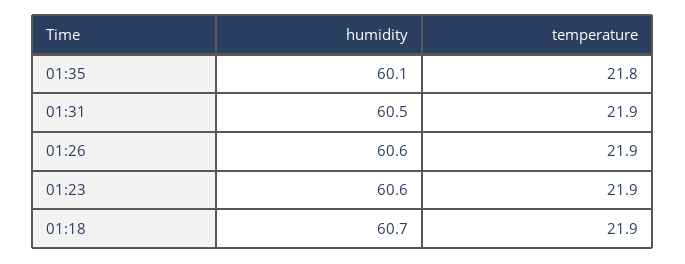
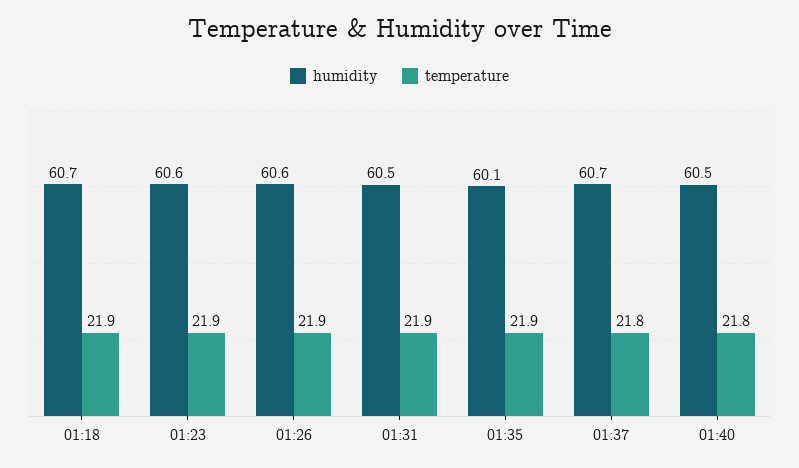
temperature, 01:35: 21.8 -> 21.9
humidity, 01:37: none -> 60.7
temperature, 01:37: none -> 21.8
humidity, 01:40: none -> 60.5
temperature, 01:40: none -> 21.8

